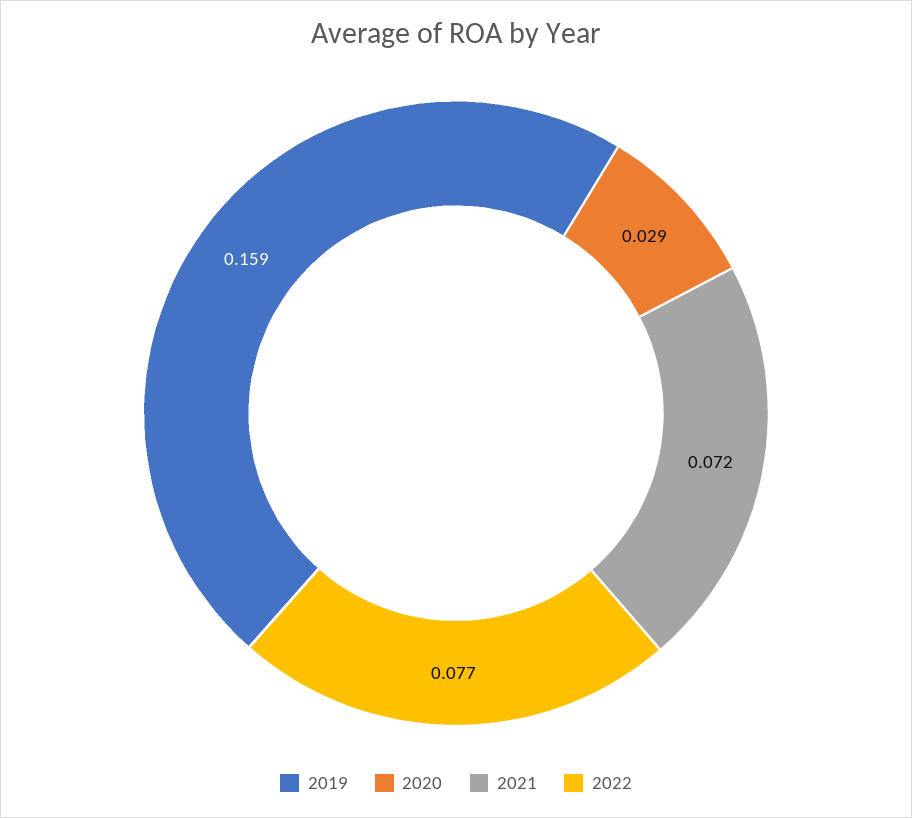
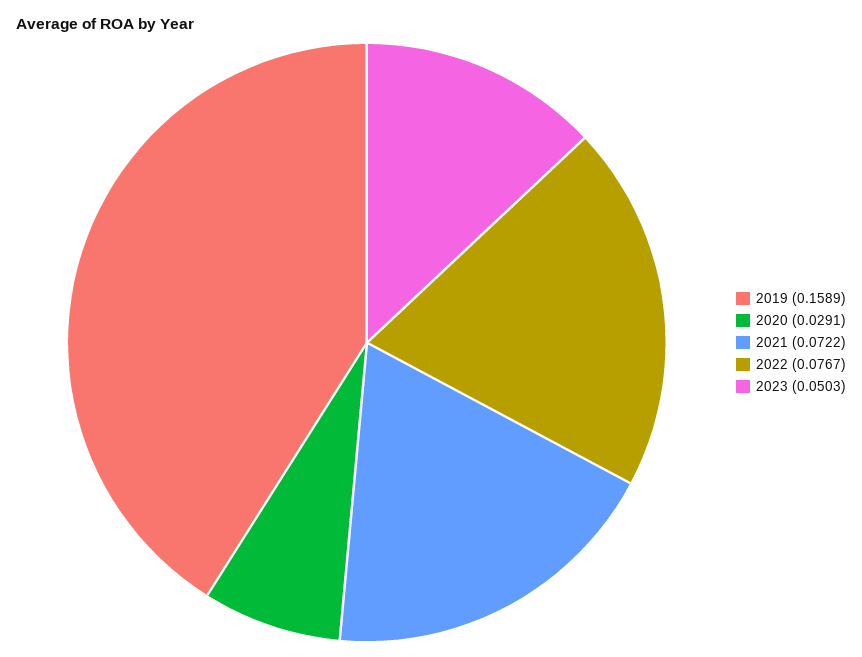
2023: none -> 0.0503

